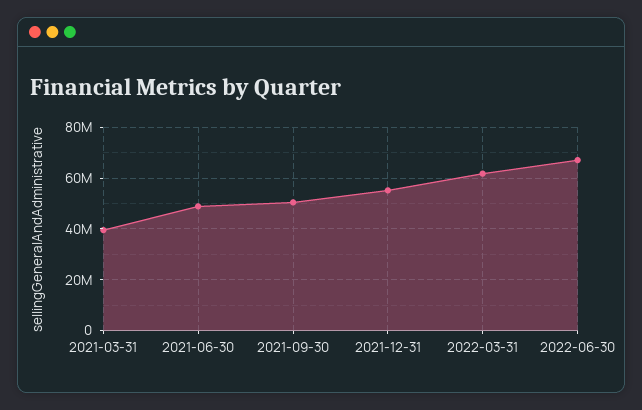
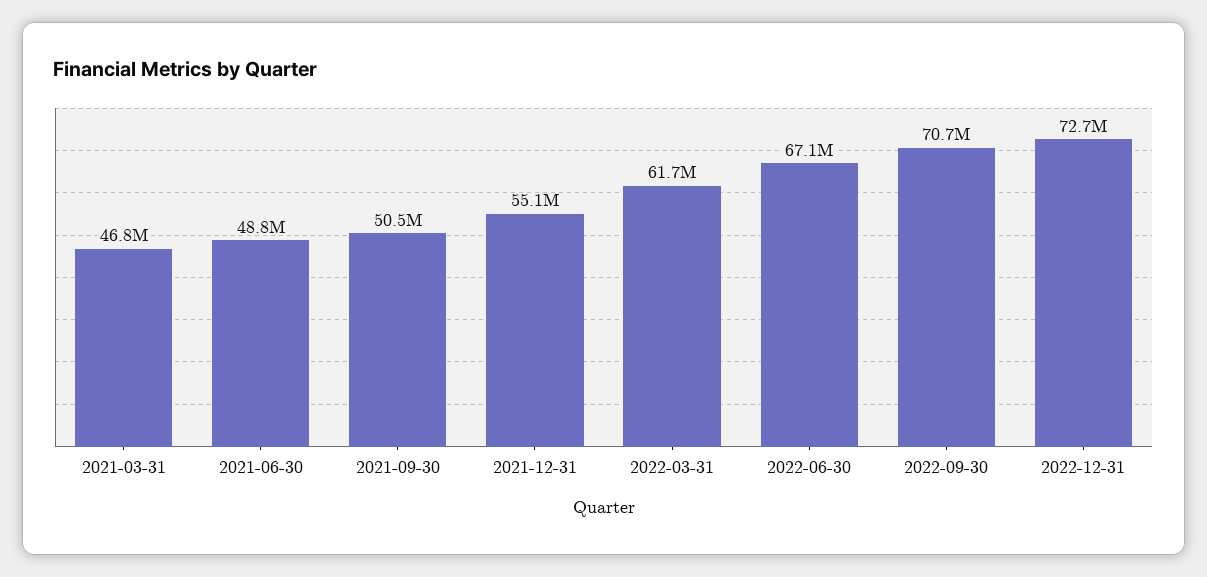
2021-03-31: 40000000 -> 46800000
2022-09-30: none -> 70700000
2022-12-31: none -> 72700000

